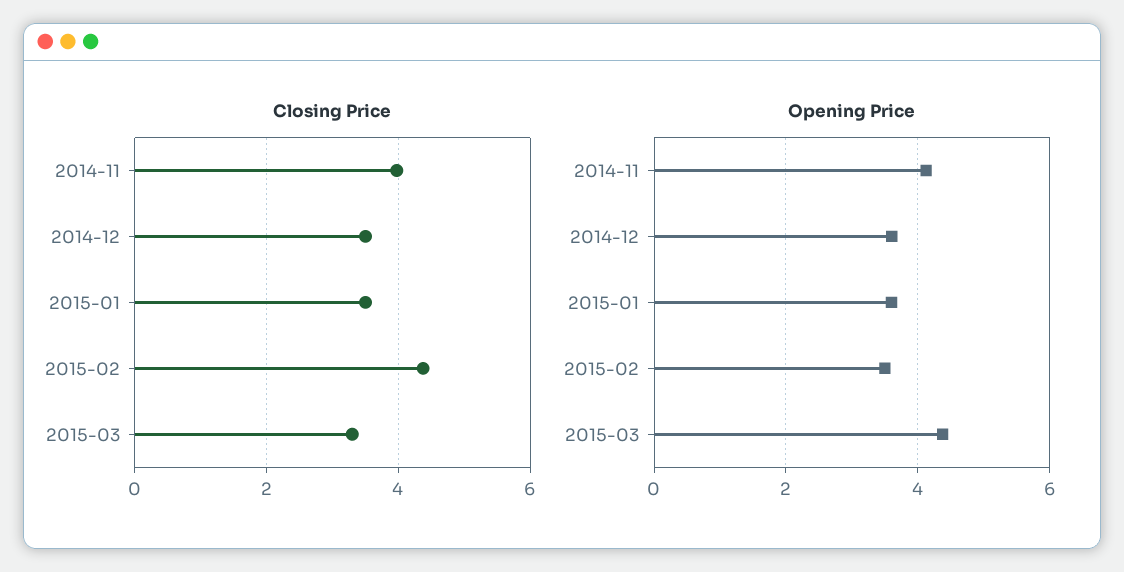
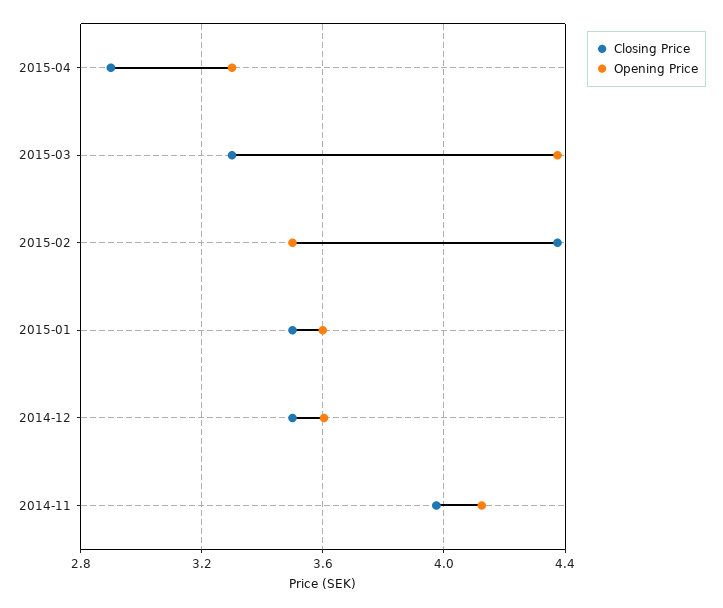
Closing Price, 2015-04: none -> 2.9
Opening Price, 2015-04: none -> 3.3

